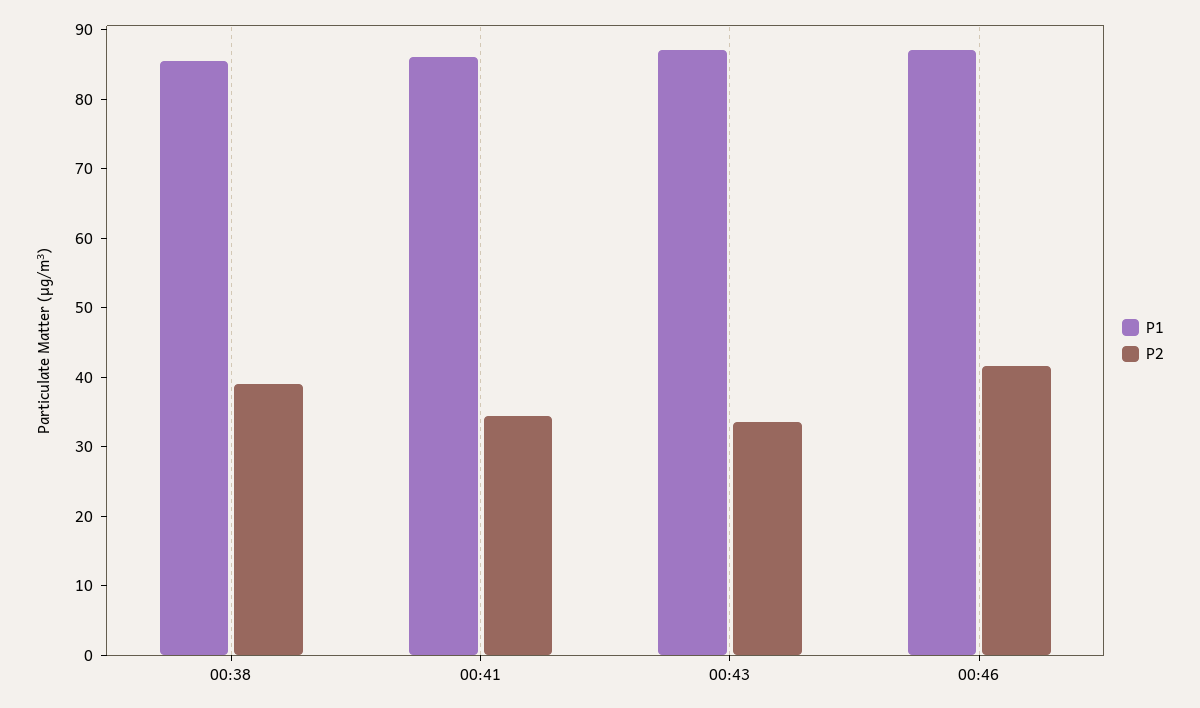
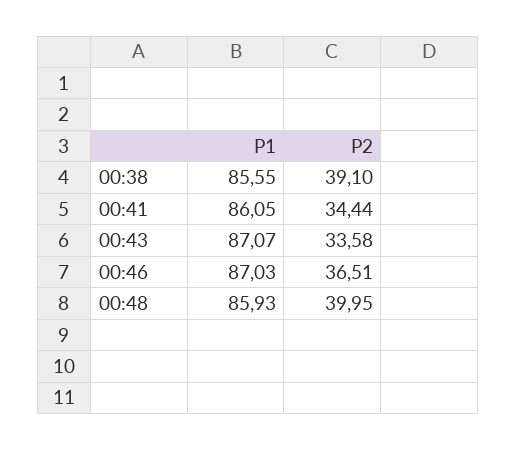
P2, 00:46: 42 -> 36.51
P1, 00:48: none -> 85.93
P2, 00:48: none -> 39.95

